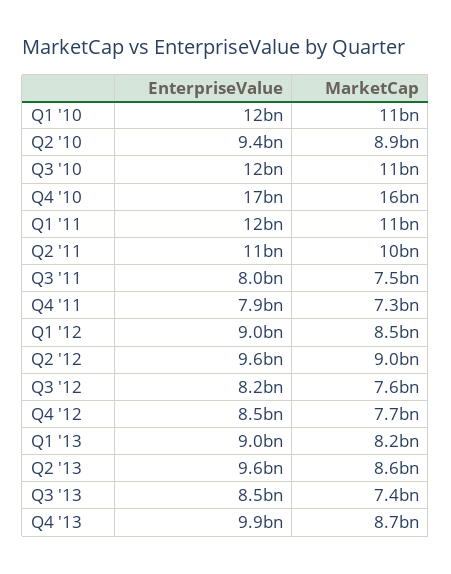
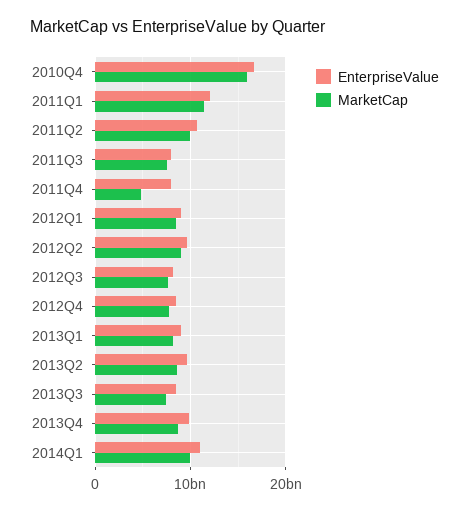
EnterpriseValue, Q1 '10: 12000000000 -> none
MarketCap, Q1 '10: 11000000000 -> none
EnterpriseValue, Q2 '10: 9400000000 -> none
MarketCap, Q2 '10: 8900000000 -> none
EnterpriseValue, Q3 '10: 12000000000 -> none
MarketCap, Q3 '10: 11000000000 -> none
MarketCap, Q4 '11: 7300000000 -> 5000000000
EnterpriseValue, 2014Q1: none -> 11000000000
MarketCap, 2014Q1: none -> 10000000000

